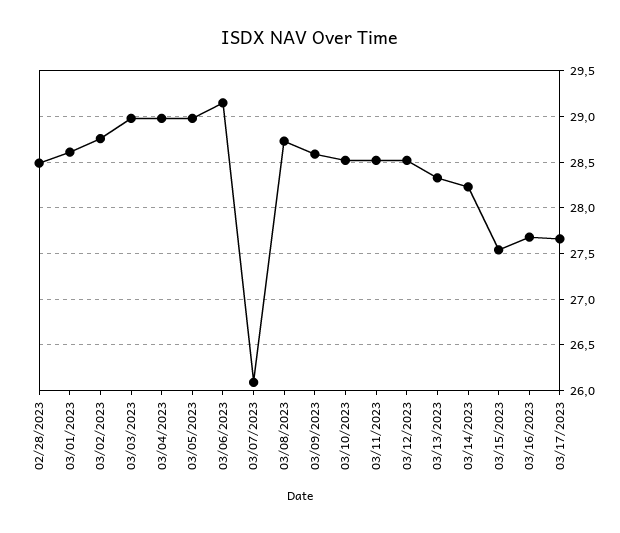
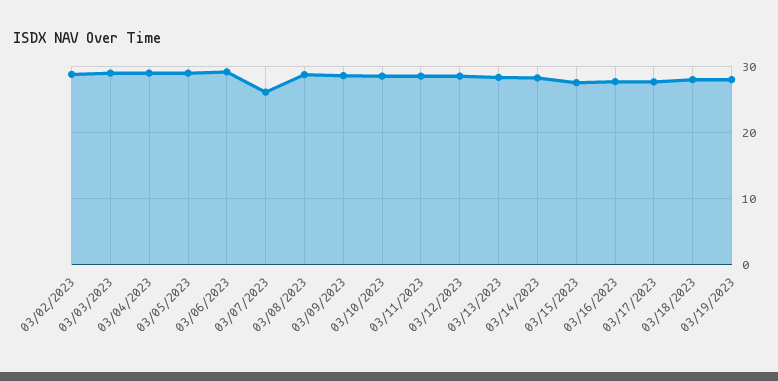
02/28/2023: 28.5 -> none
03/01/2023: 28.6 -> none
03/18/2023: none -> 28
03/19/2023: none -> 28

